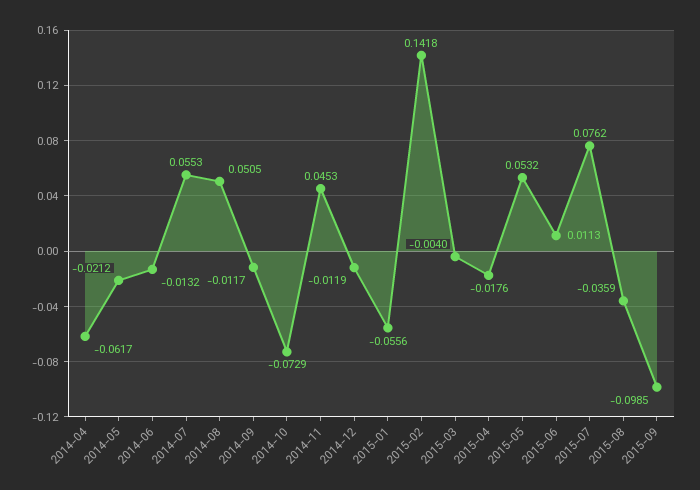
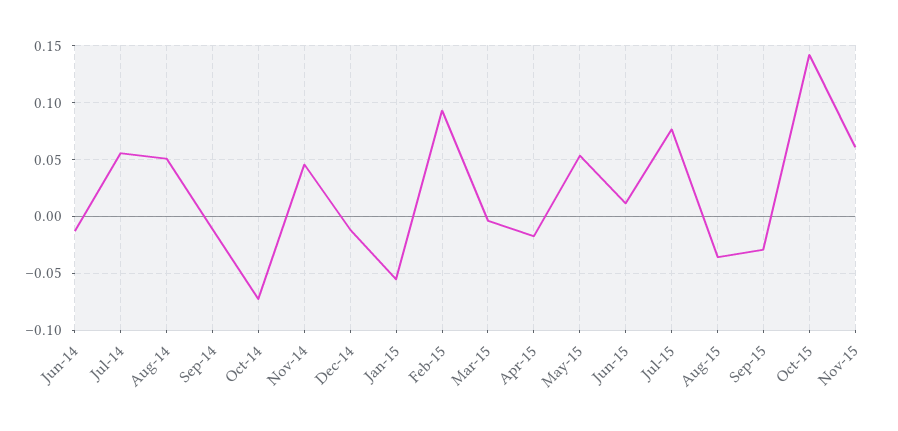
2014-04: -0.0617 -> none
2014-05: -0.0212 -> none
2015-02: 0.1418 -> 0.09
2015-09: -0.0985 -> -0.03
Oct-15: none -> 0.14
Nov-15: none -> 0.06

